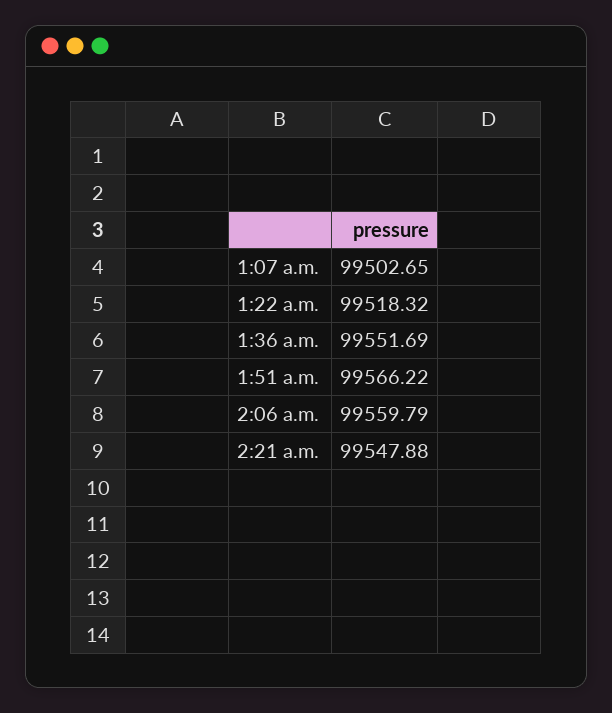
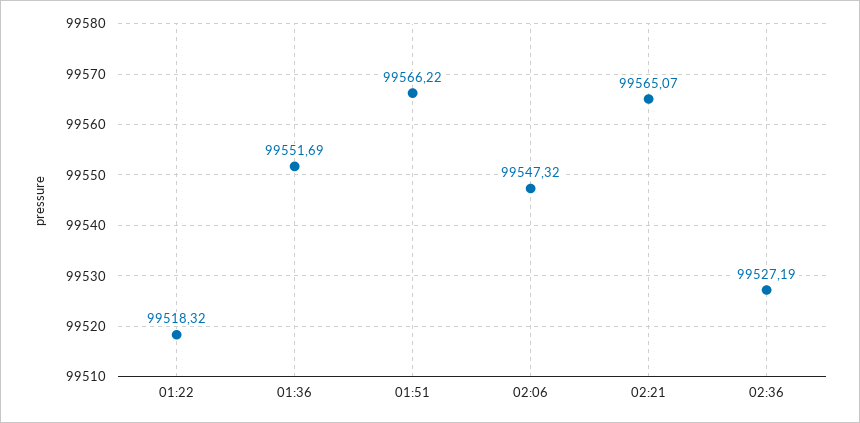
1:07 a.m.: 99502.65 -> none
2:06 a.m.: 99559.79 -> 99547.32
2:21 a.m.: 99547.88 -> 99565.07
02:36: none -> 99527.19

